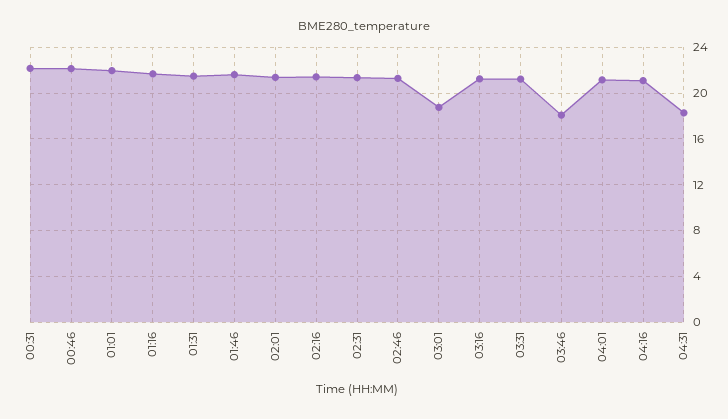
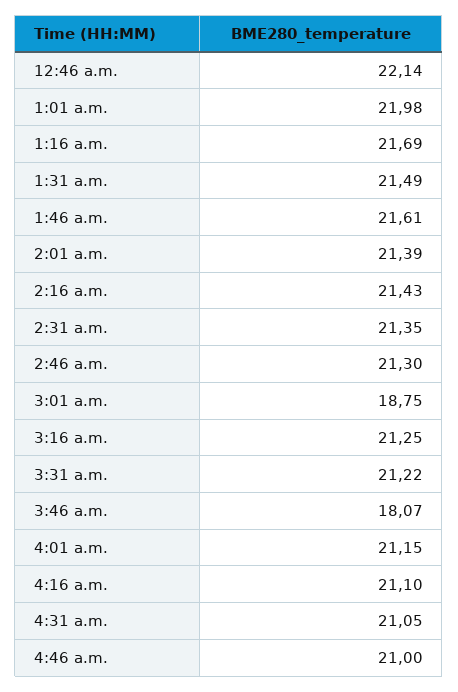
00:31: 22 -> none
04:31: 18 -> 21.05
4:46 a.m.: none -> 21

